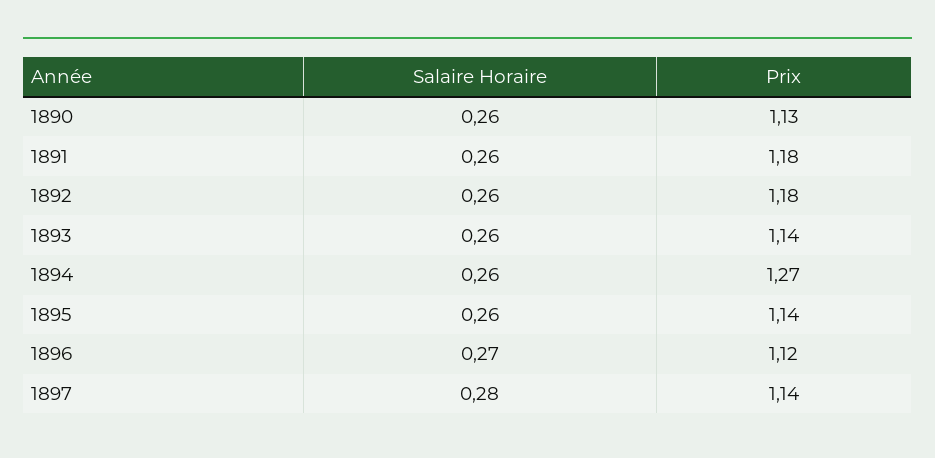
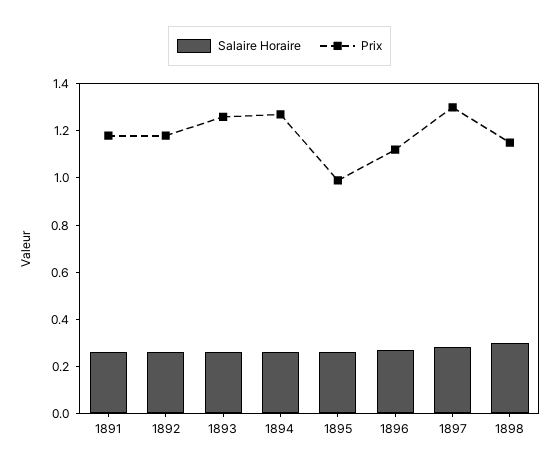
Salaire Horaire, 1890: 0.26 -> none
Prix, 1890: 1.13 -> none
Prix, 1893: 1.14 -> 1.25
Prix, 1895: 1.14 -> 1
Prix, 1897: 1.14 -> 1.3
Salaire Horaire, 1898: none -> 0.3
Prix, 1898: none -> 1.15

